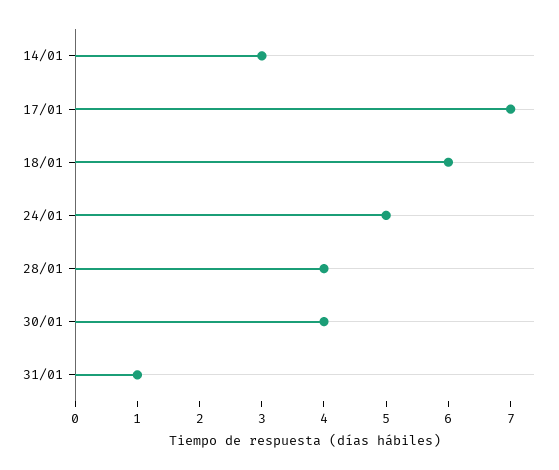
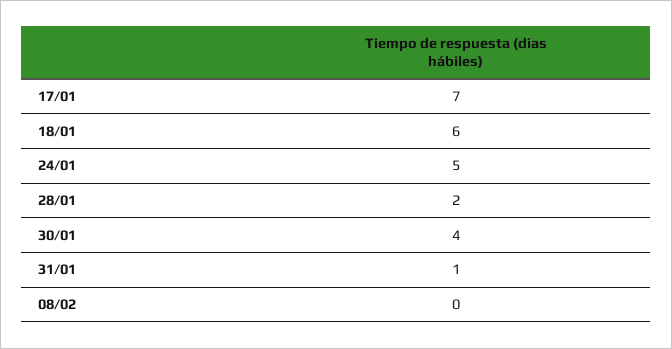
14/01: 3 -> none
28/01: 4 -> 2
08/02: none -> 0

